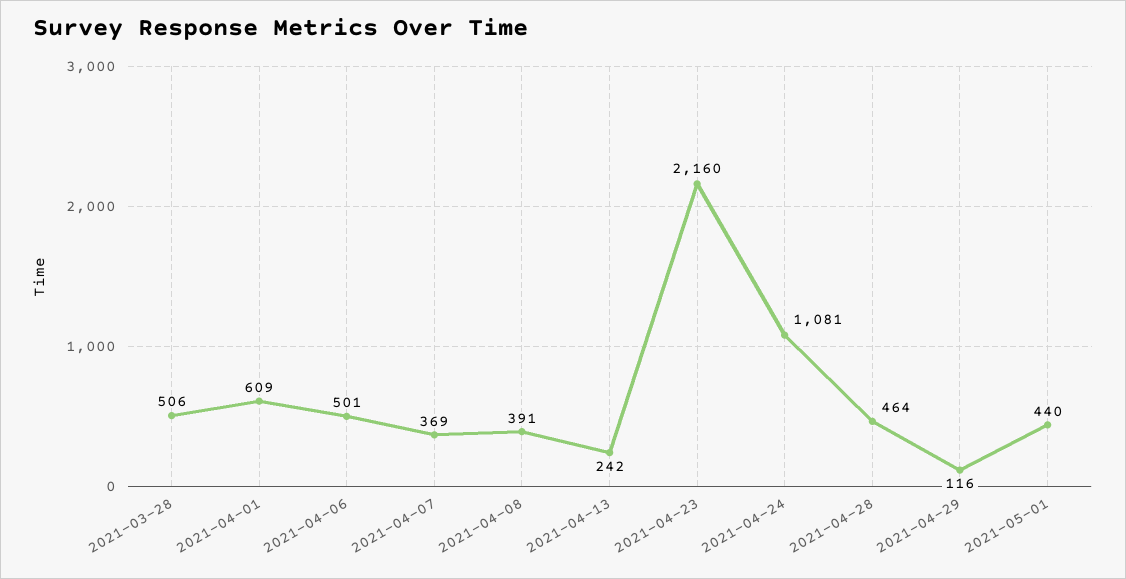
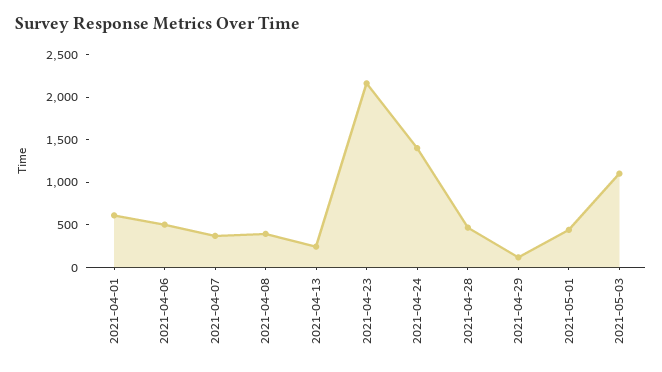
2021-03-28: 506 -> none
2021-04-24: 1081 -> 1400
2021-05-03: none -> 1100

